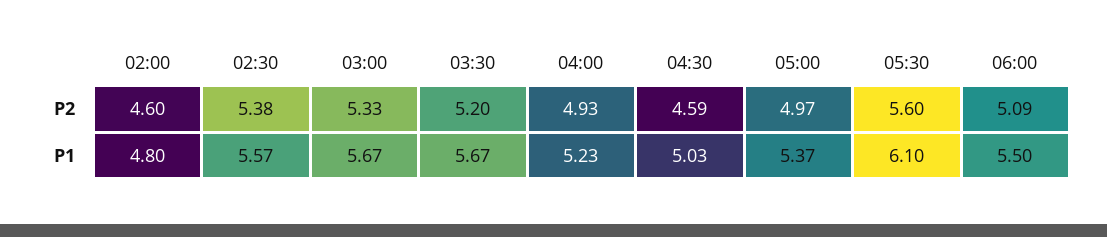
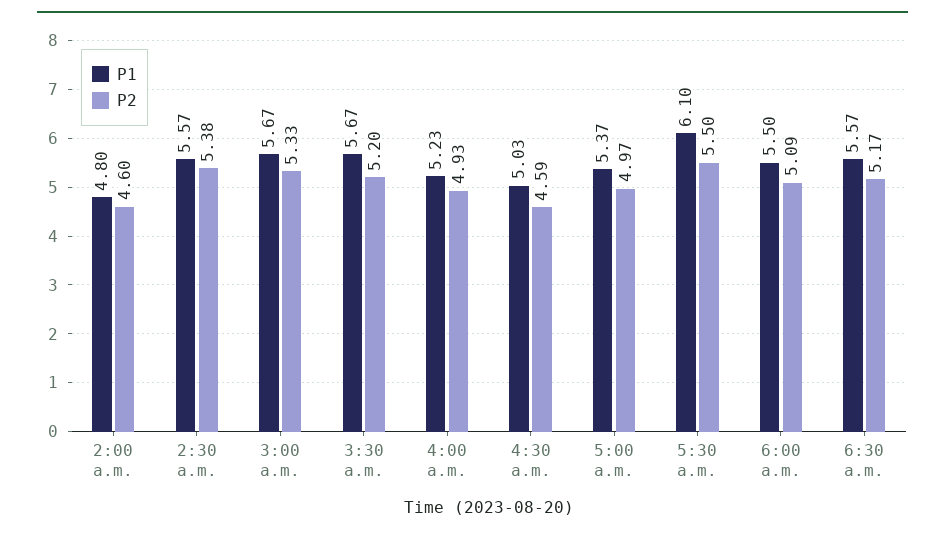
P2, 05:30: 5.6 -> 5.5
P1, 6:30 a.m.: none -> 5.57
P2, 6:30 a.m.: none -> 5.17

